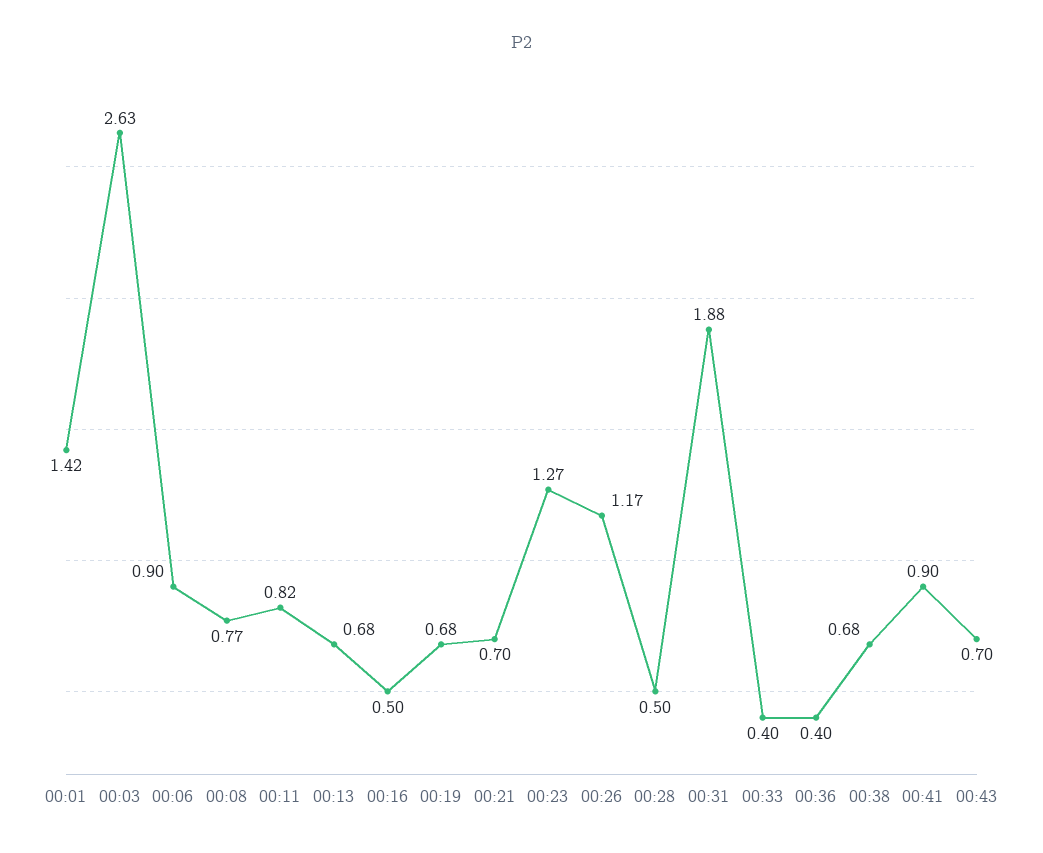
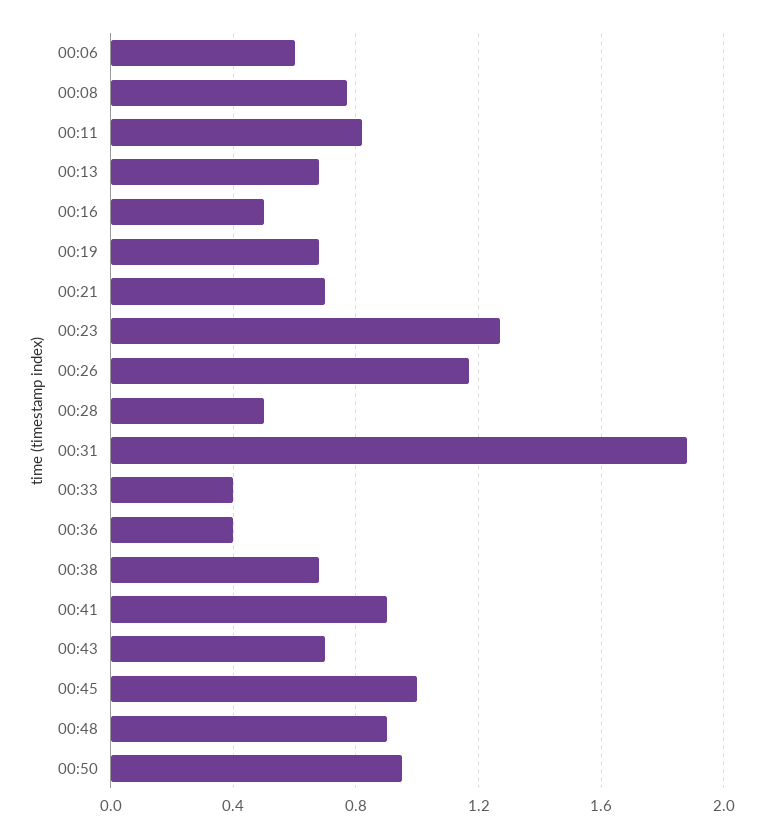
00:01: 1.42 -> none
00:03: 2.63 -> none
00:06: 0.9 -> 0.6
00:45: none -> 1
00:48: none -> 0.9
00:50: none -> 0.95

